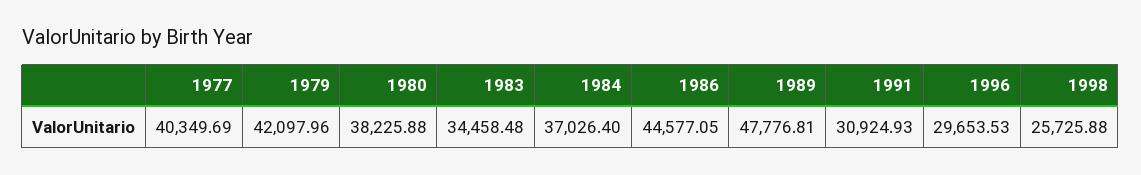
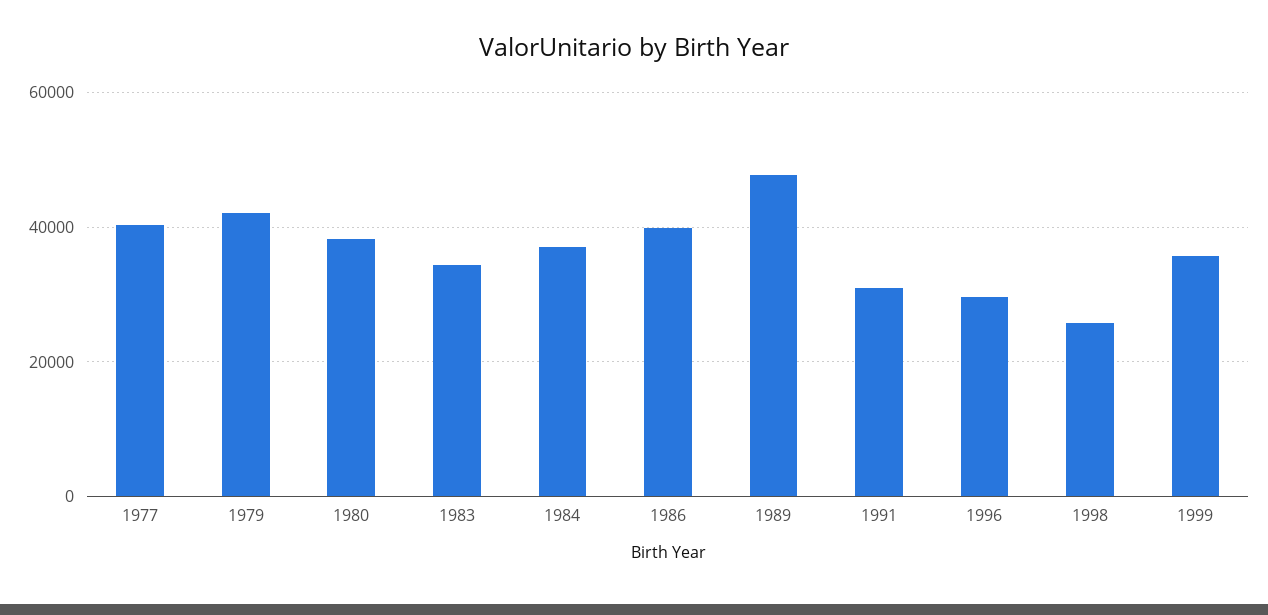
1986: 44577.05 -> 40000
1999: none -> 36000

